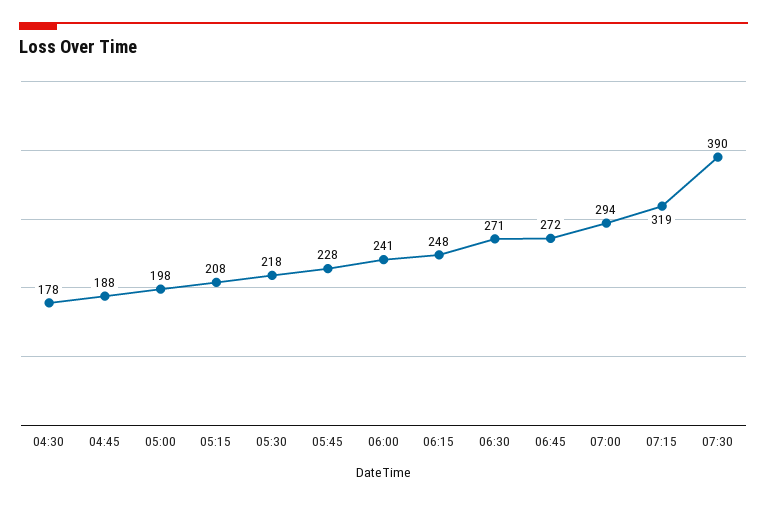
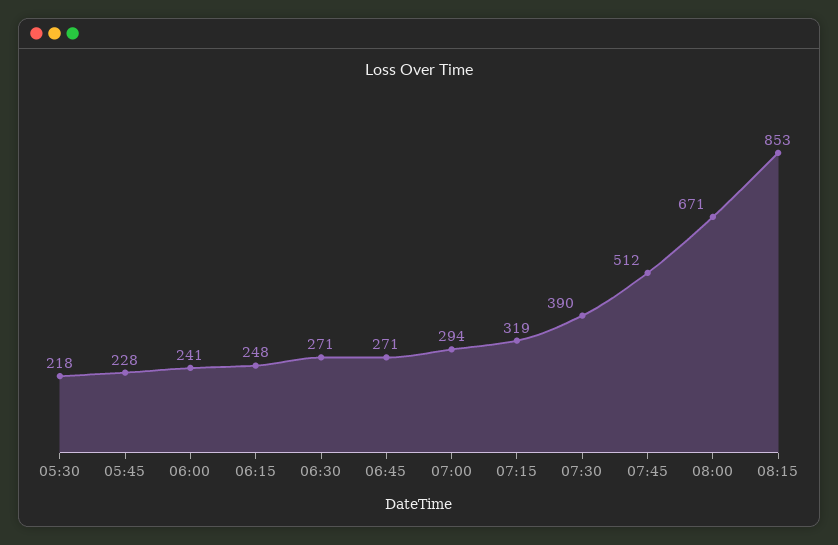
04:30: 178 -> none
04:45: 188 -> none
05:00: 198 -> none
05:15: 208 -> none
06:45: 272 -> 271
07:45: none -> 512
08:00: none -> 671
08:15: none -> 853

